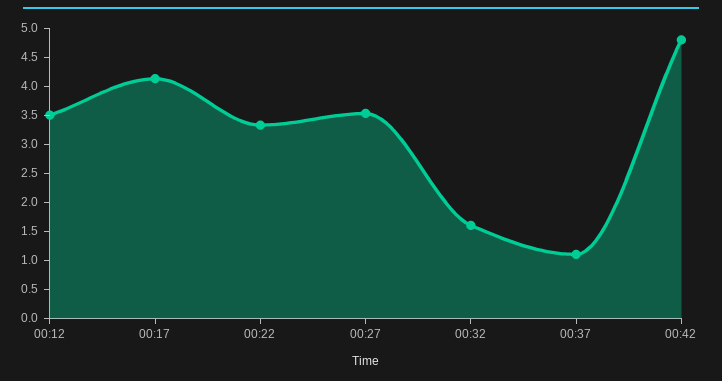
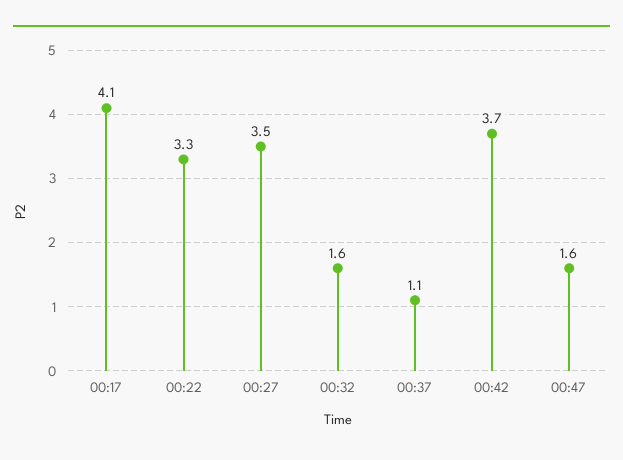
00:12: 3.5 -> none
00:42: 4.75 -> 3.7
00:47: none -> 1.6

